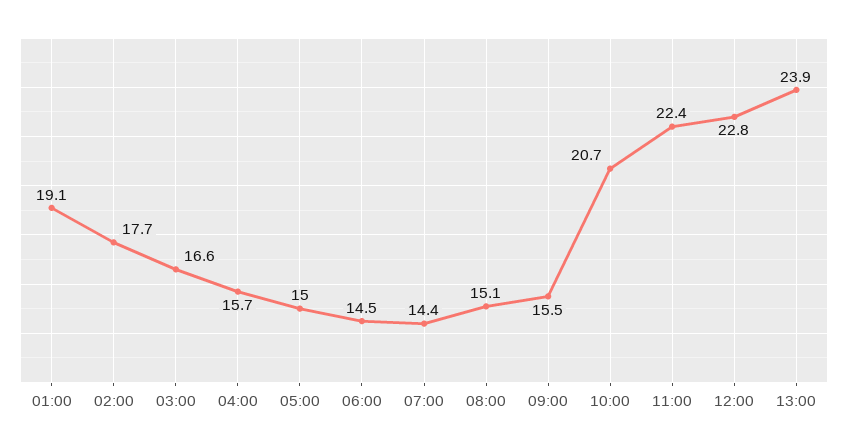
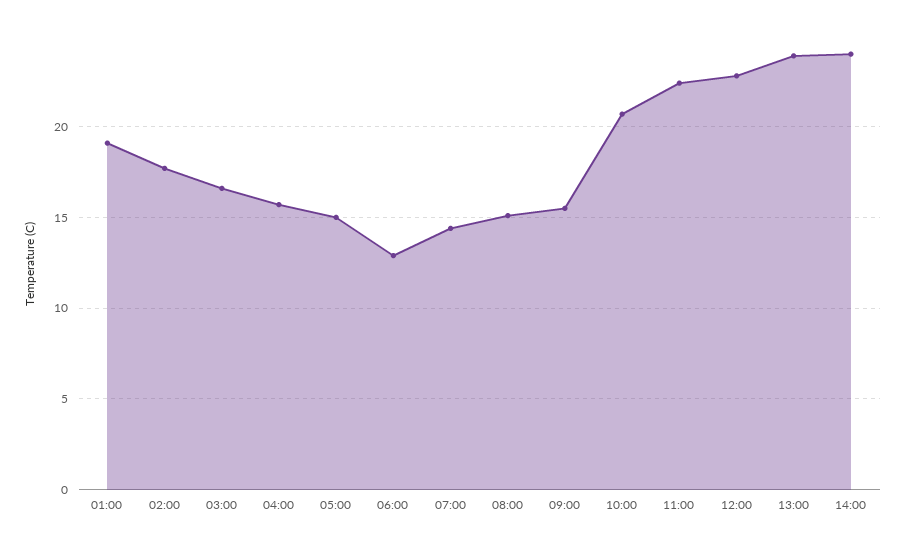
06:00: 14.5 -> 13
14:00: none -> 24

